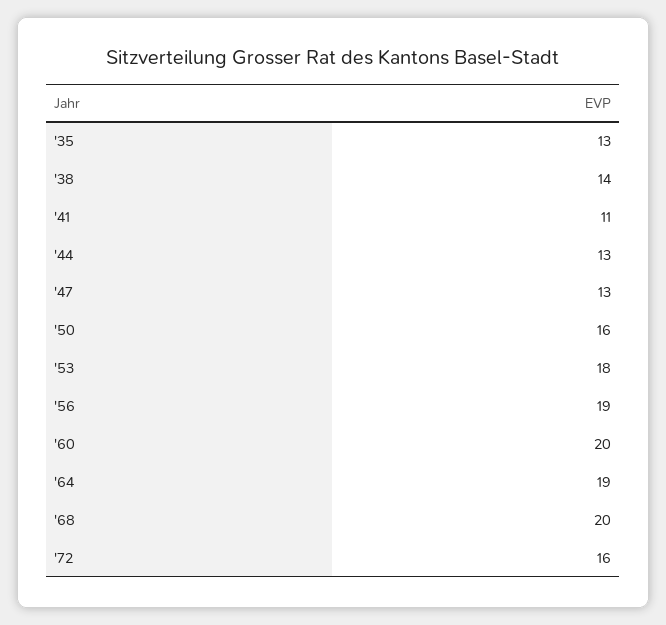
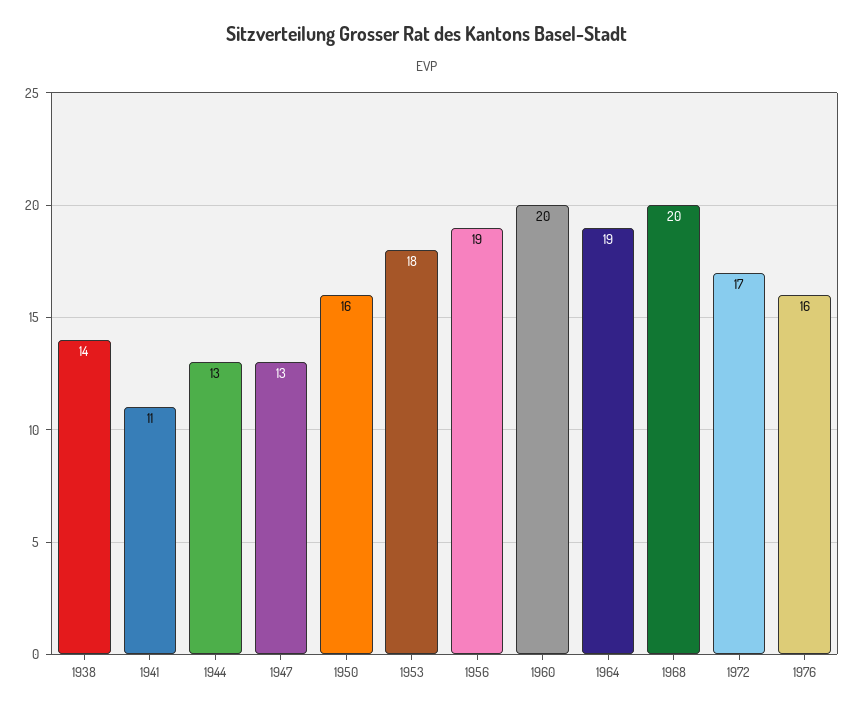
'35: 13 -> none
'72: 16 -> 17
1976: none -> 16

